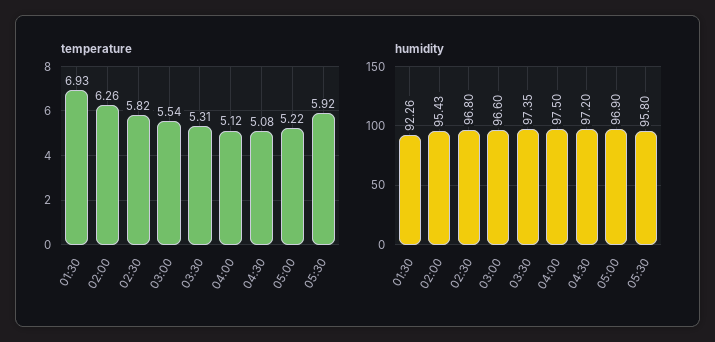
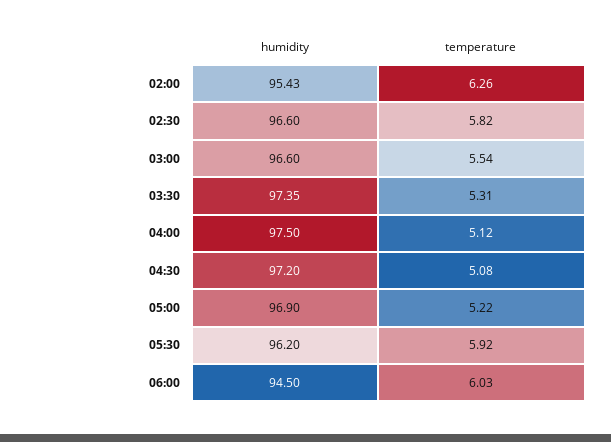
temperature, 01:30: 6.93 -> none
humidity, 01:30: 92.26 -> none
humidity, 02:30: 96.8 -> 96.6
humidity, 05:30: 95.8 -> 96.2
humidity, 06:00: none -> 94.5
temperature, 06:00: none -> 6.03

